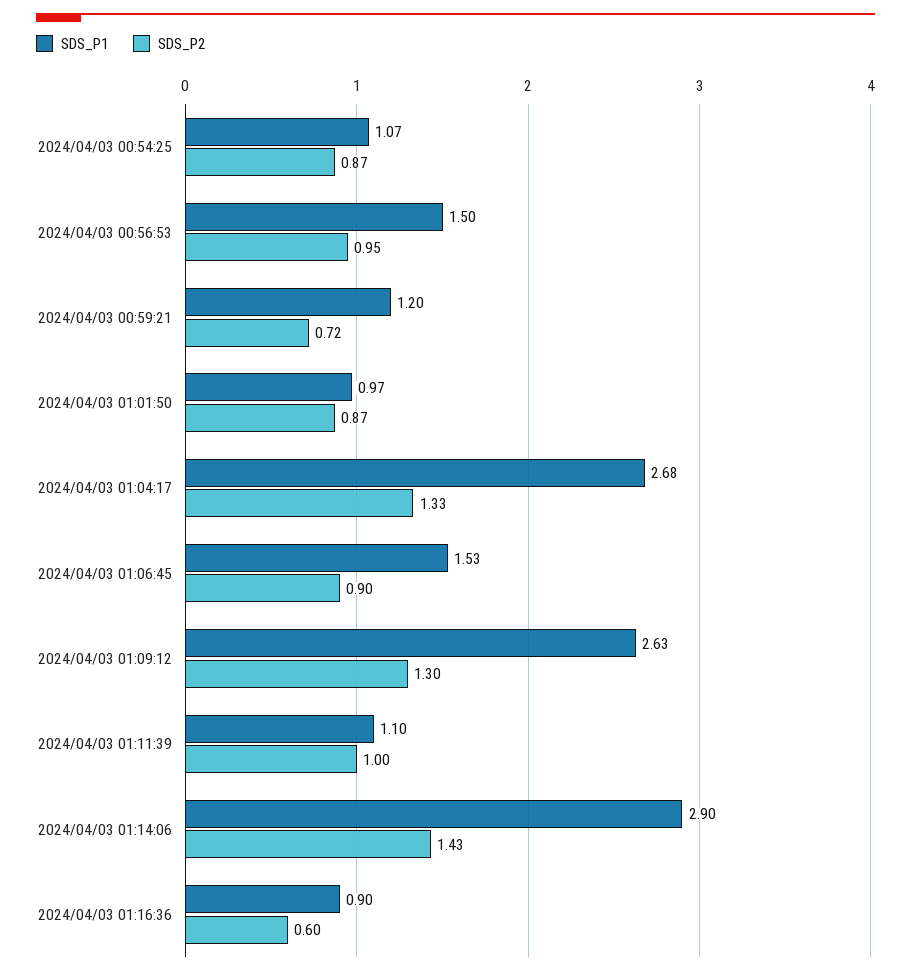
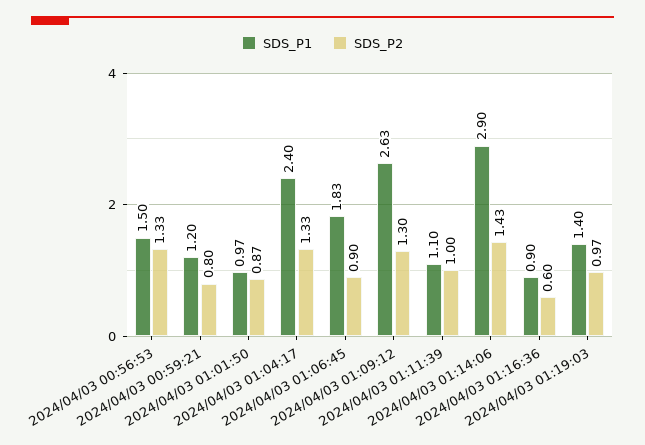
SDS_P1, 2024/04/03 00:54:25: 1.07 -> none
SDS_P2, 2024/04/03 00:54:25: 0.87 -> none
SDS_P2, 2024/04/03 00:56:53: 0.95 -> 1.33
SDS_P2, 2024/04/03 00:59:21: 0.72 -> 0.8
SDS_P1, 2024/04/03 01:04:17: 2.68 -> 2.4
SDS_P1, 2024/04/03 01:06:45: 1.53 -> 1.83
SDS_P1, 2024/04/03 01:19:03: none -> 1.4
SDS_P2, 2024/04/03 01:19:03: none -> 0.97

